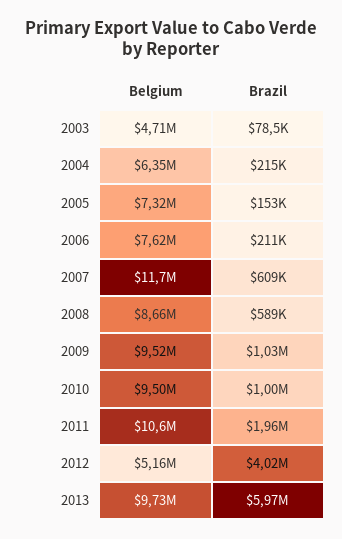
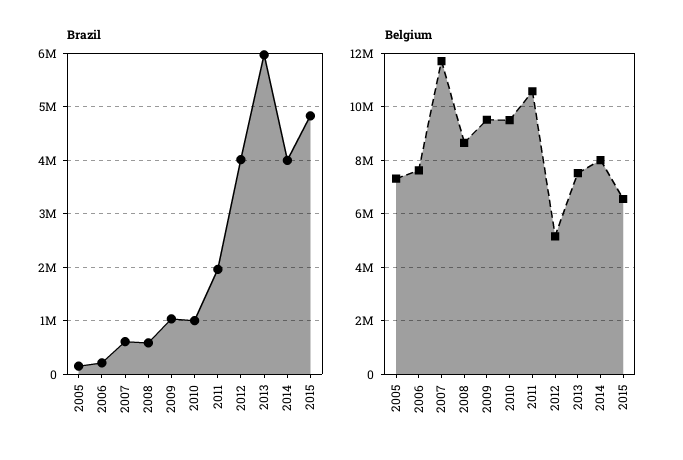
Belgium, 2003: 4710000 -> none
Brazil, 2003: 78500 -> none
Belgium, 2004: 6350000 -> none
Brazil, 2004: 215000 -> none
Belgium, 2013: 9730000 -> 7500000
Brazil, 2014: none -> 4000000
Brazil, 2015: none -> 4800000
Belgium, 2014: none -> 8000000
Belgium, 2015: none -> 6500000

